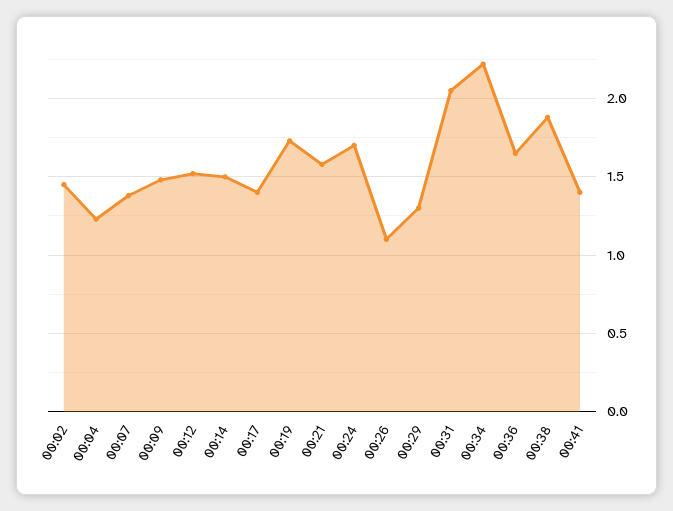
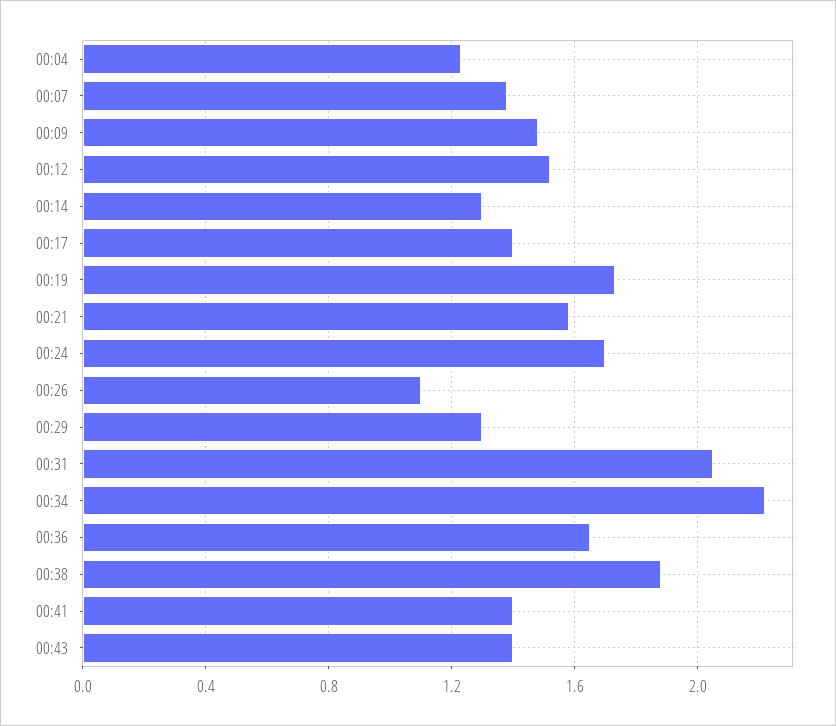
00:02: 1.45 -> none
00:14: 1.5 -> 1.3
00:43: none -> 1.4

